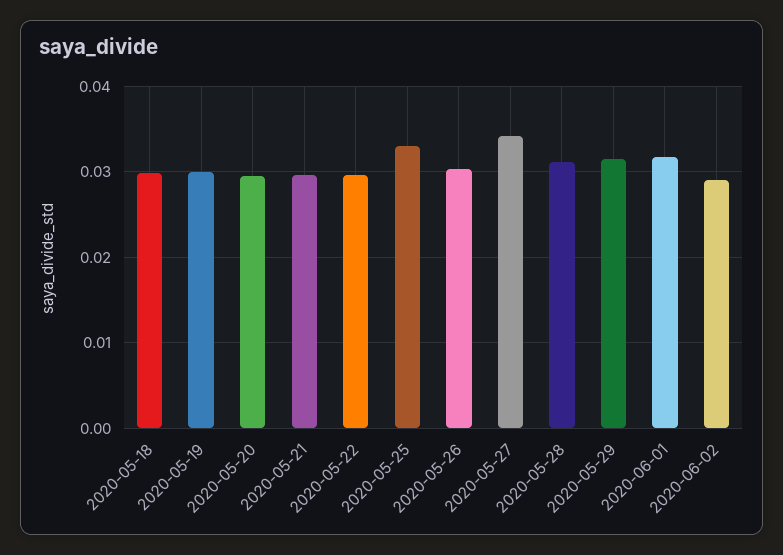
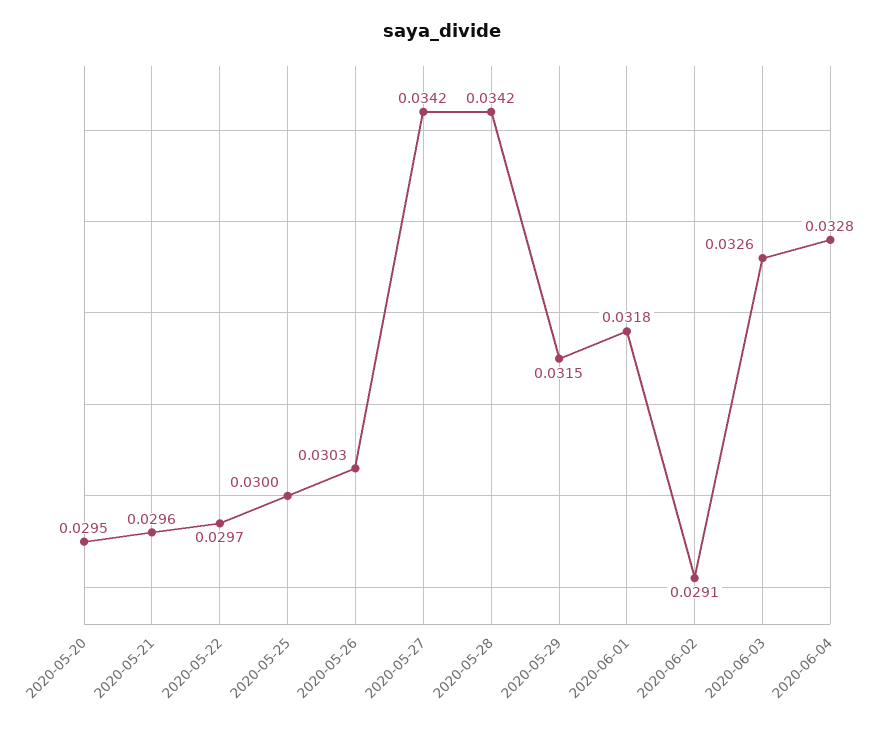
2020-05-18: 0.03 -> none
2020-05-19: 0.03 -> none
2020-05-25: 0.033 -> 0.03
2020-05-28: 0.031 -> 0.0342
2020-06-03: none -> 0.0326
2020-06-04: none -> 0.0328

